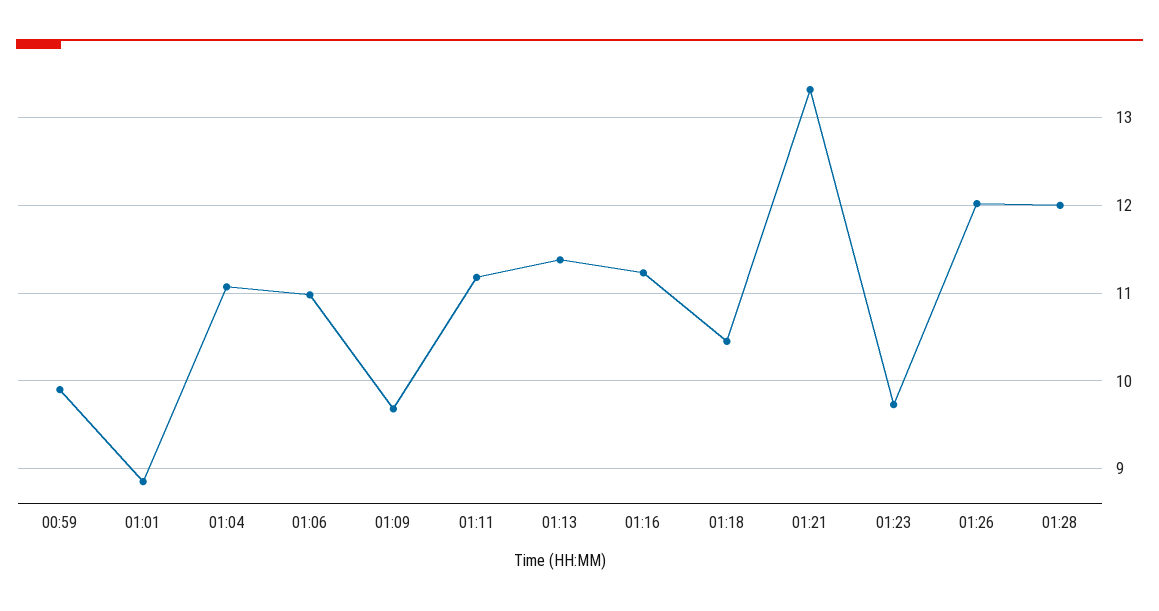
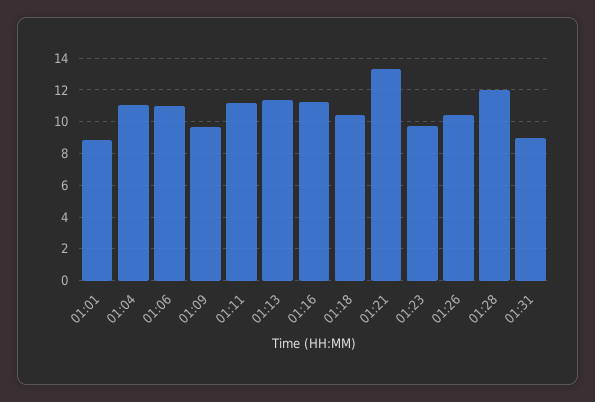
00:59: 9.9 -> none
01:26: 12 -> 10.5
01:31: none -> 9

